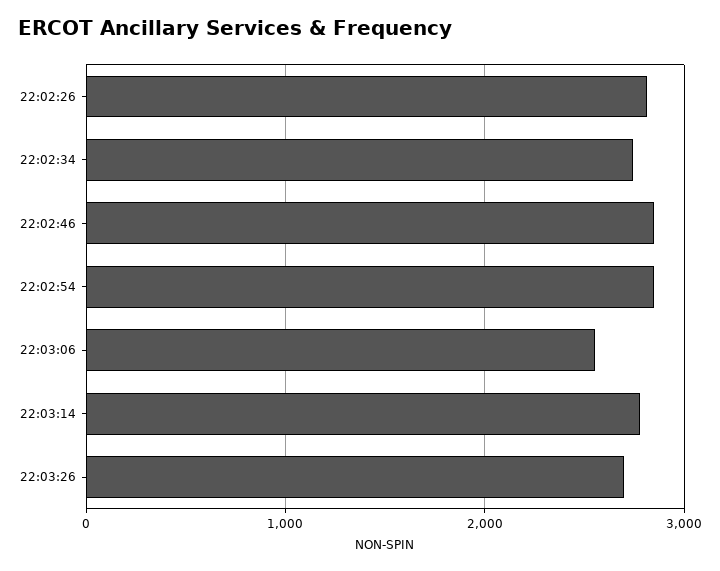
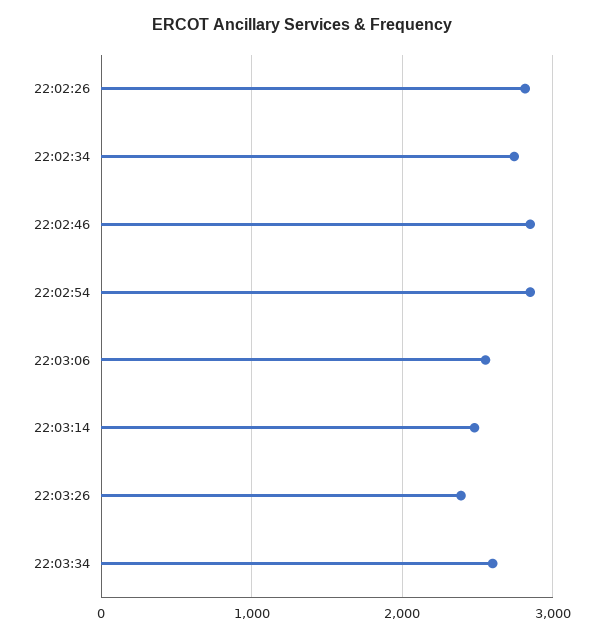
22:03:14: 2800 -> 2500
22:03:26: 2700 -> 2400
22:03:34: none -> 2600

